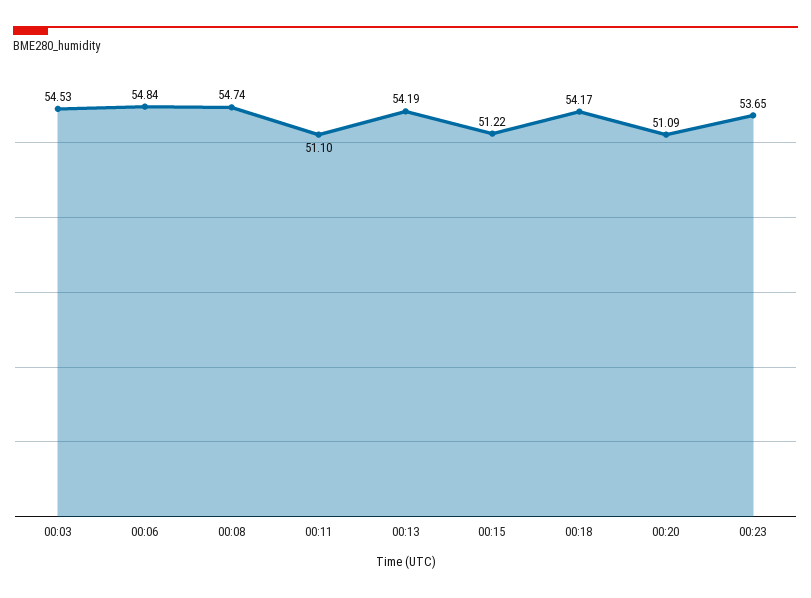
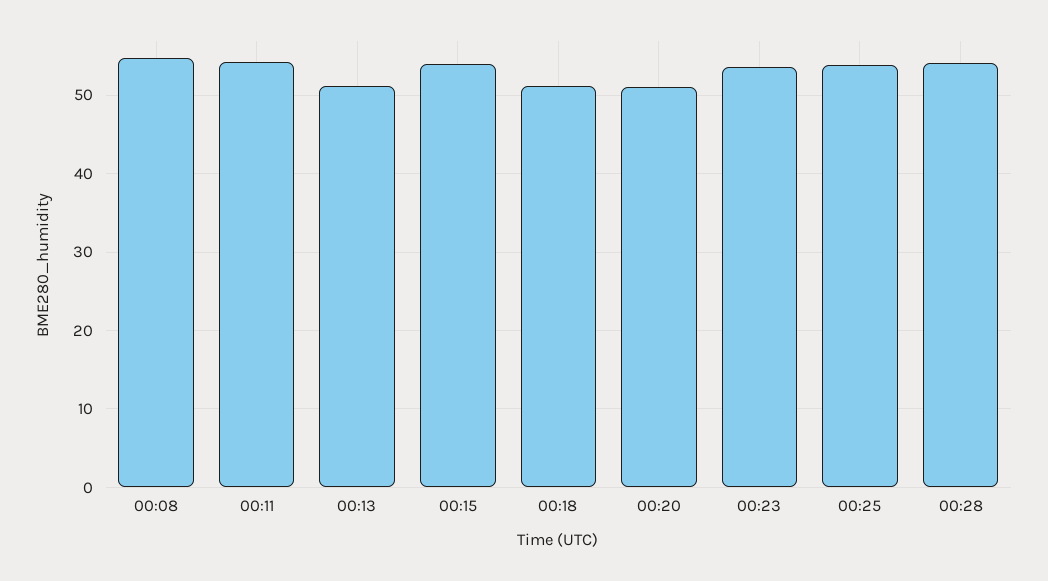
00:03: 54.53 -> none
00:06: 54.84 -> none
00:11: 51.1 -> 54
00:13: 54.19 -> 51
00:15: 51.22 -> 54
00:18: 54.17 -> 51
00:25: none -> 54
00:28: none -> 54

